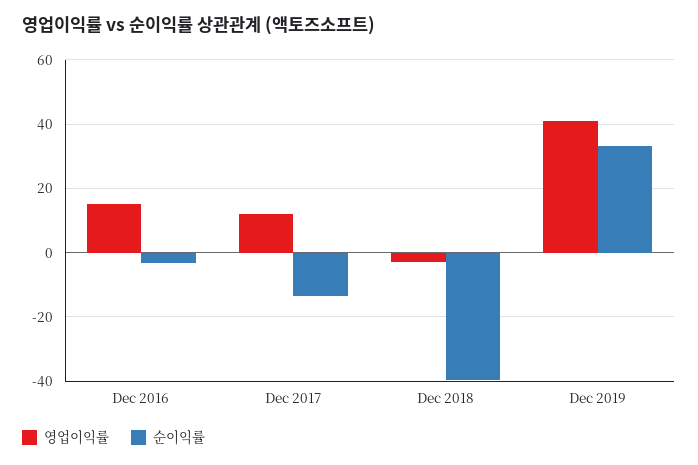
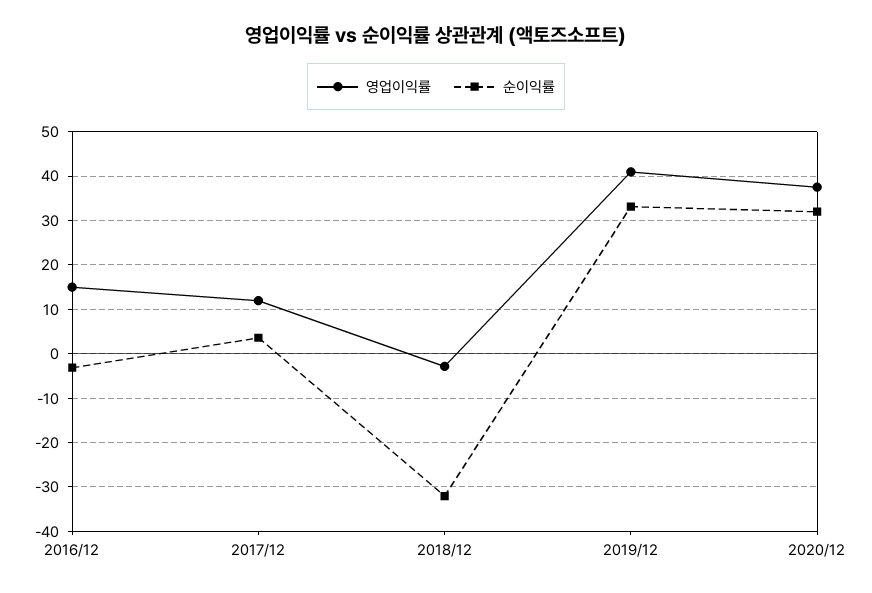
순이익률, Dec 2017: -14 -> 4
순이익률, Dec 2018: -40 -> -32
영업이익률, 2020/12: none -> 38
순이익률, 2020/12: none -> 32

